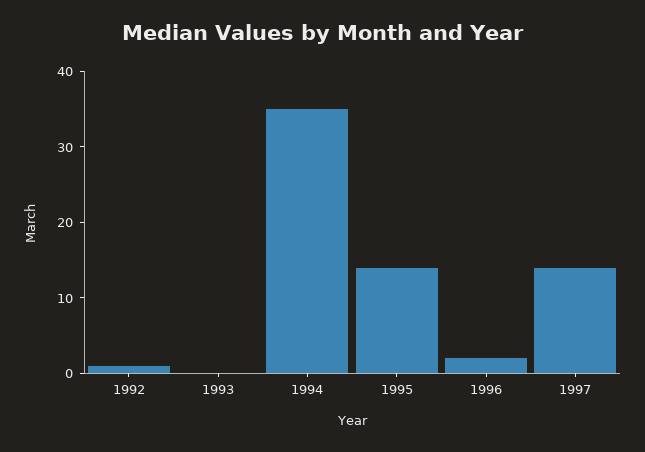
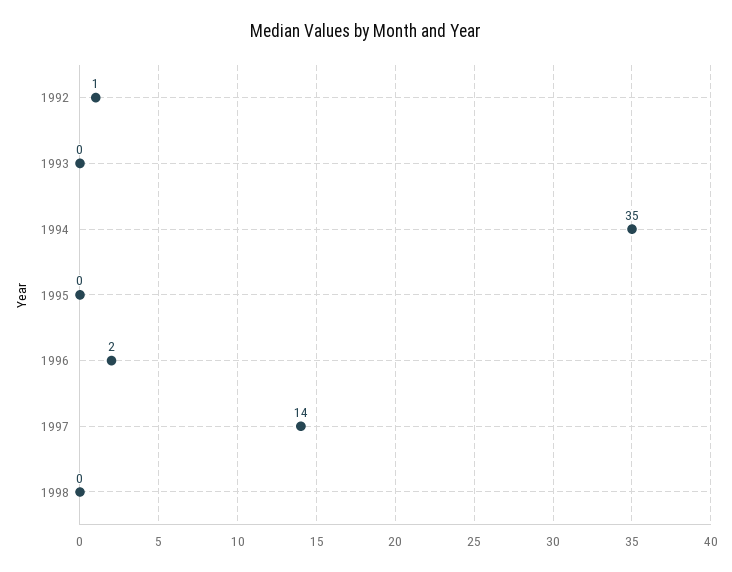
1995: 15 -> 0
1998: none -> 0

